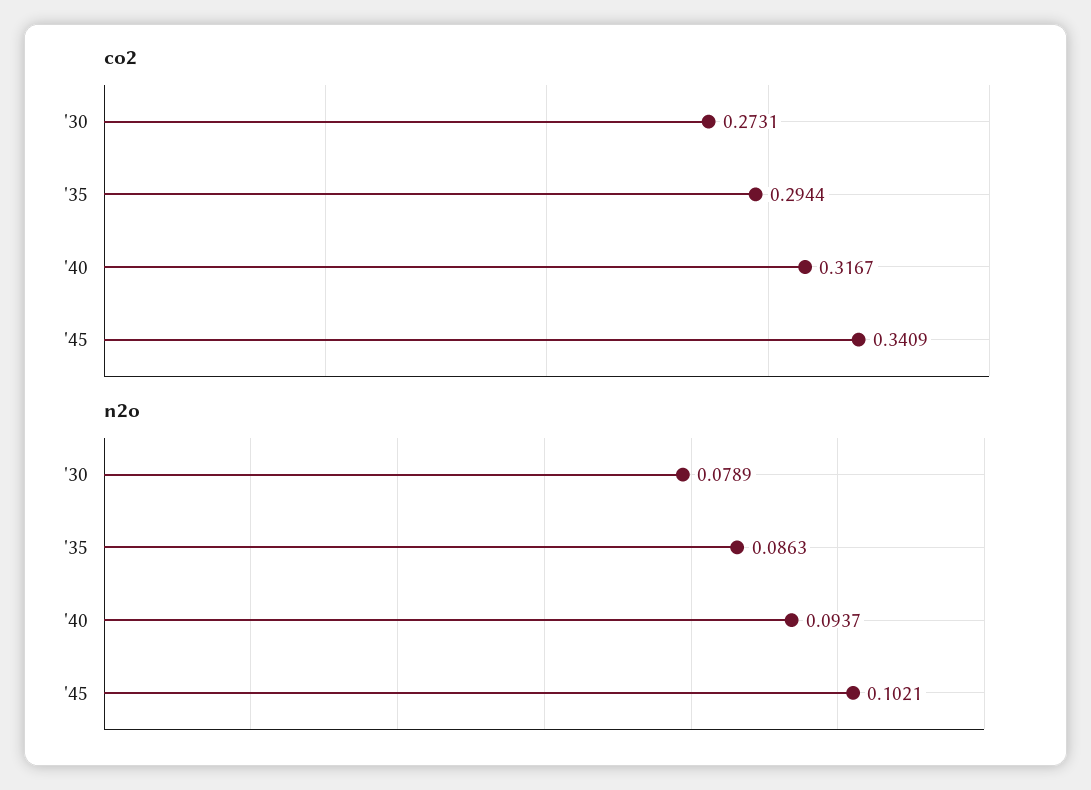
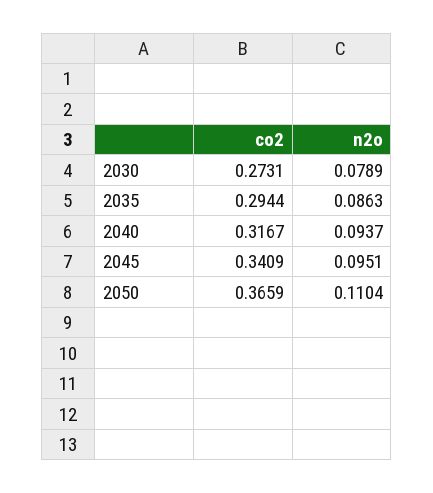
n2o, '45: 0.1021 -> 0.0951
co2, 2050: none -> 0.3659
n2o, 2050: none -> 0.1104

